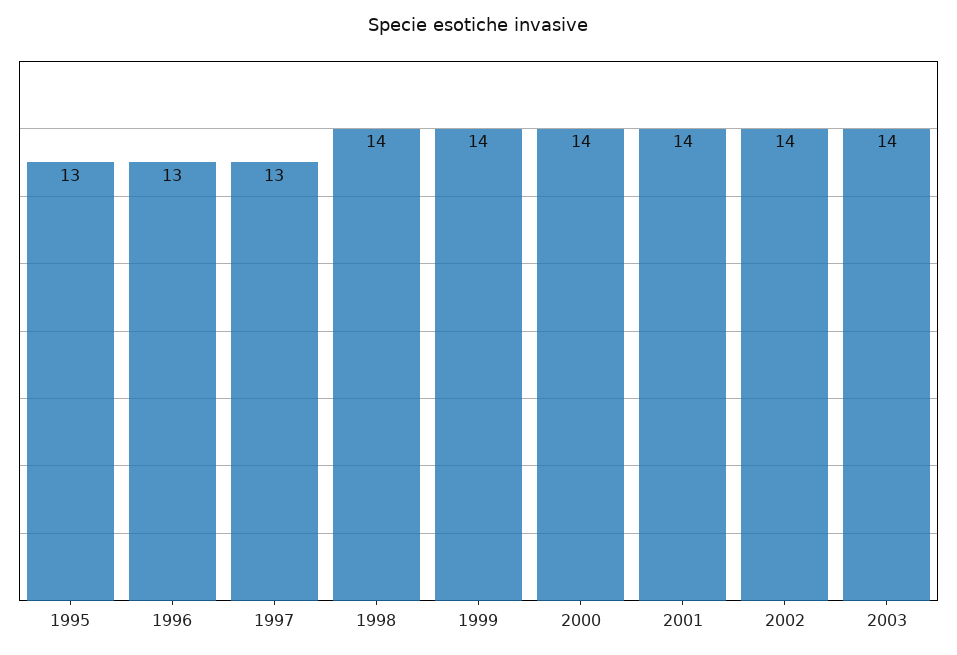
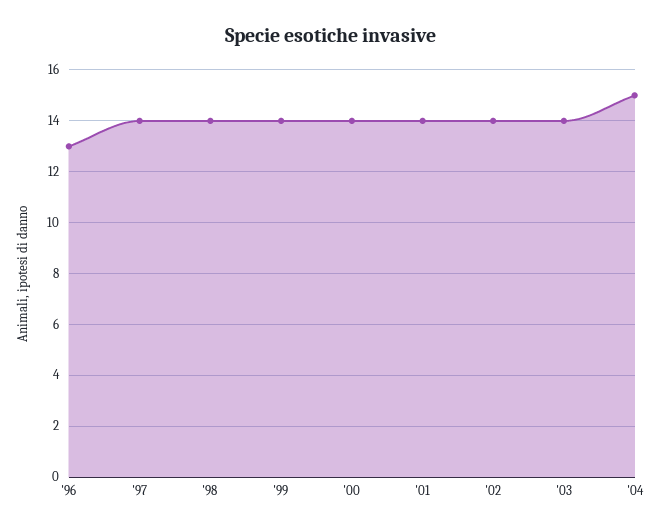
1995: 13 -> none
1997: 13 -> 14
'04: none -> 15

